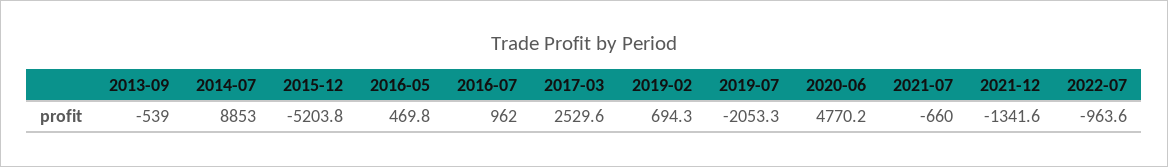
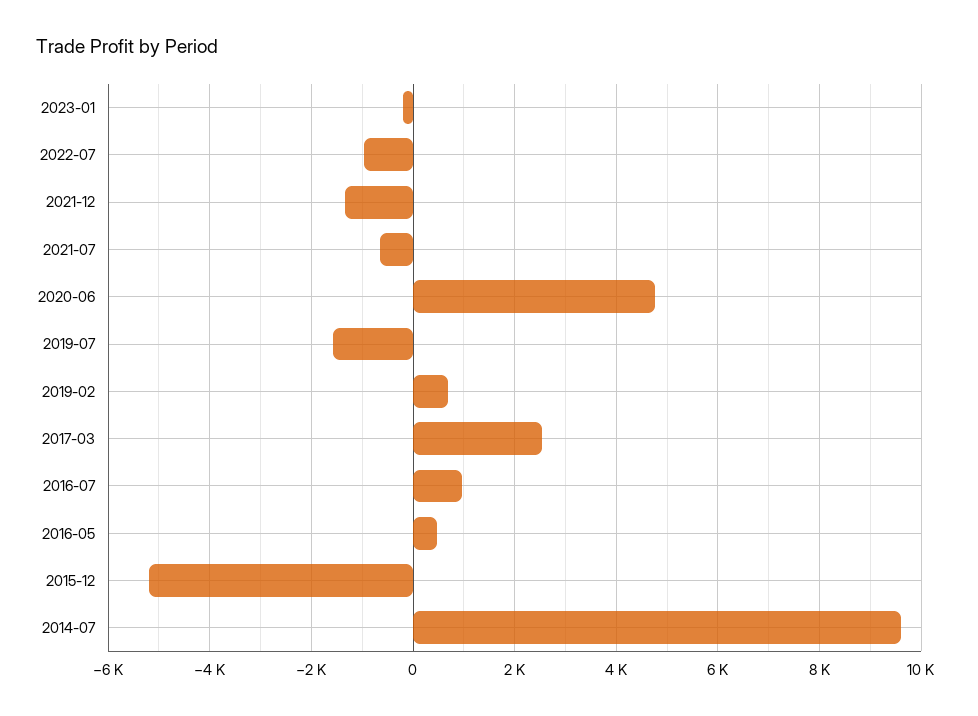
2013-09: -539 -> none
2014-07: 8853 -> 9600
2019-07: -2053.3 -> -1600
2023-01: none -> -200

